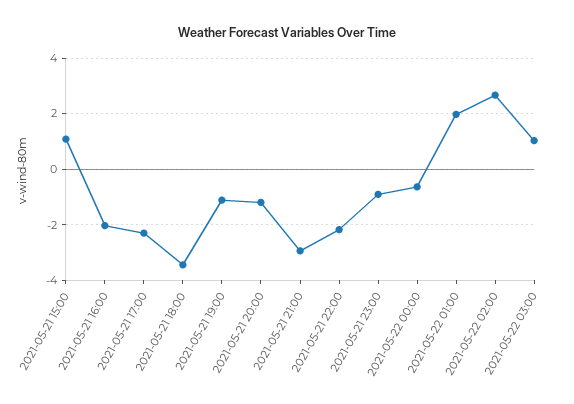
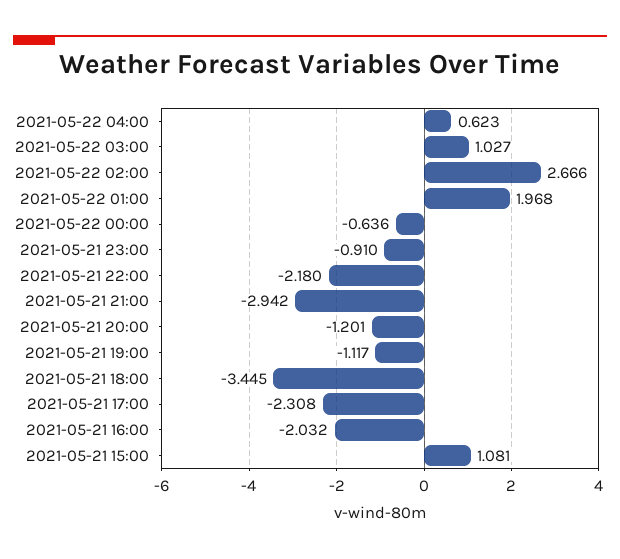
2021-05-22 04:00: none -> 0.623

